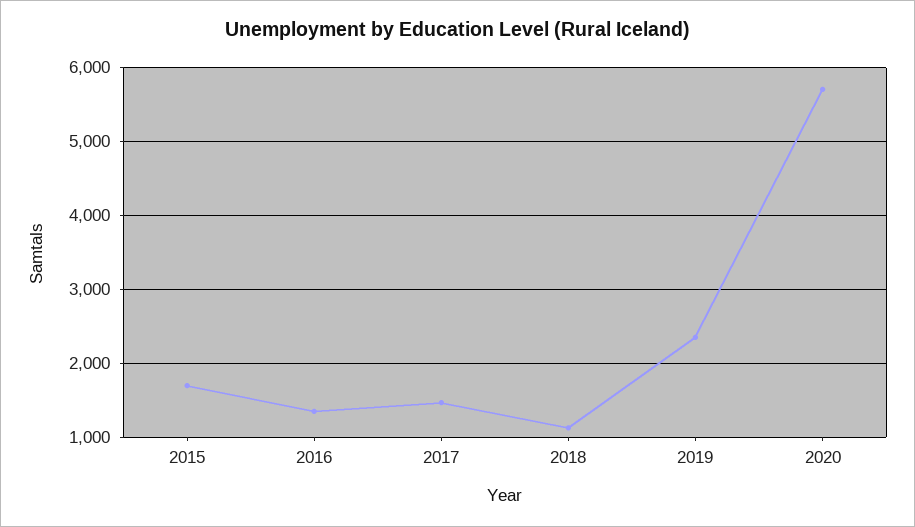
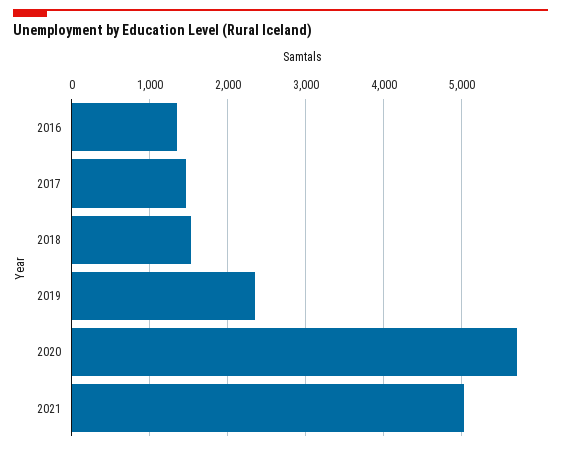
2015: 1700 -> none
2018: 1100 -> 1500
2021: none -> 5000

